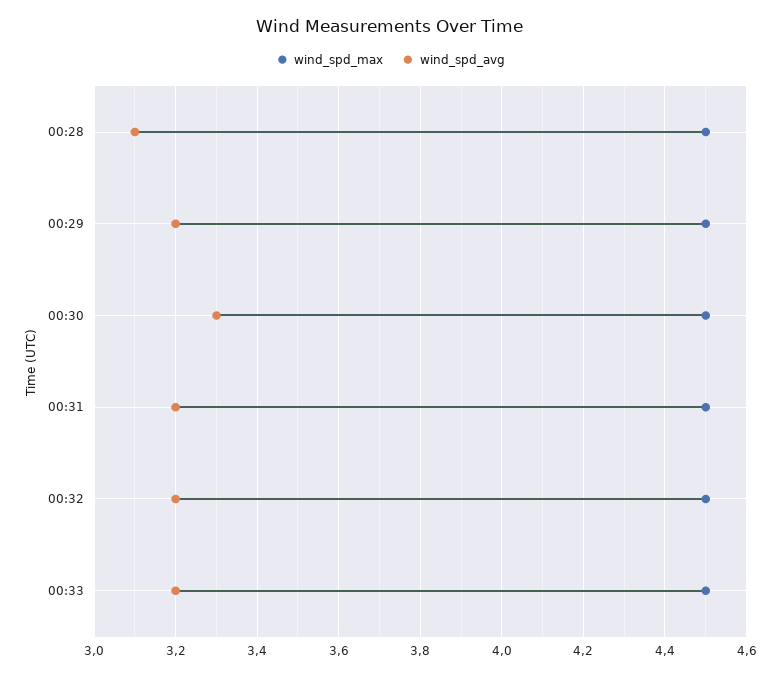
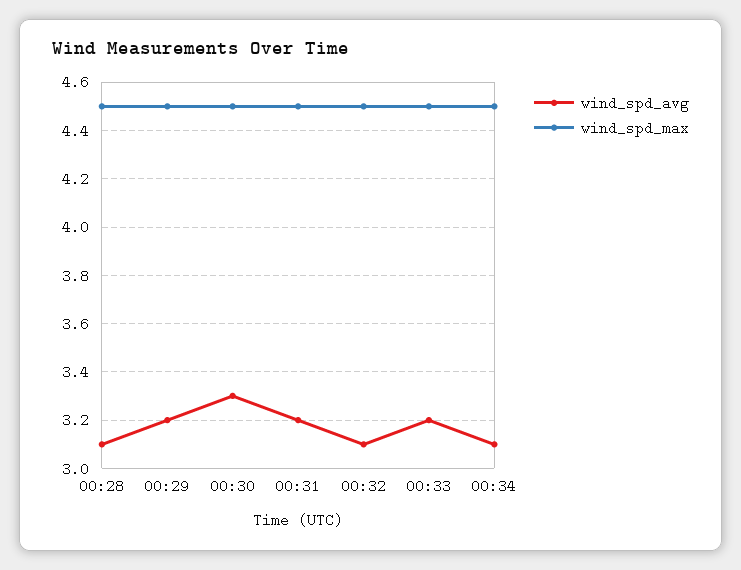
wind_spd_avg, 00:32: 3.2 -> 3.1
wind_spd_avg, 00:34: none -> 3.1
wind_spd_max, 00:34: none -> 4.5

